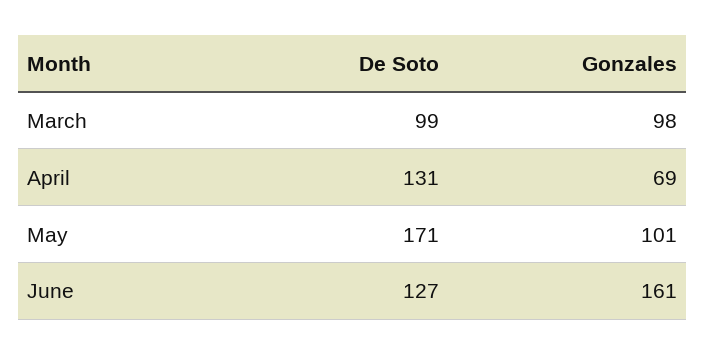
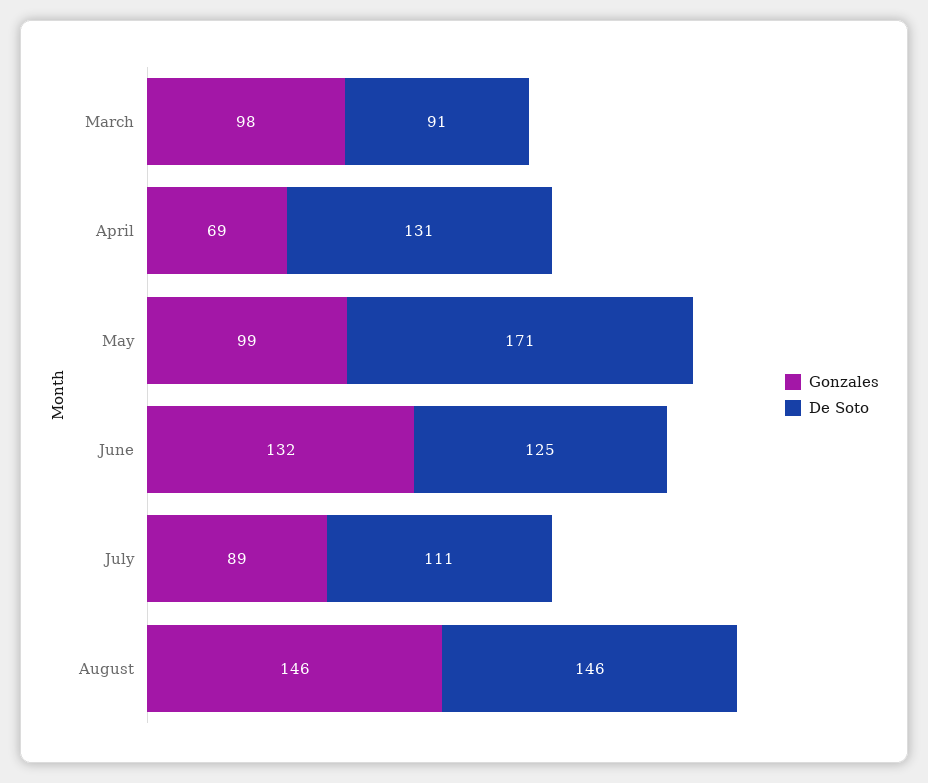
De Soto, March: 99 -> 91
Gonzales, May: 101 -> 99
De Soto, June: 127 -> 125
Gonzales, June: 161 -> 132
Gonzales, July: none -> 89
De Soto, July: none -> 111
Gonzales, August: none -> 146
De Soto, August: none -> 146

